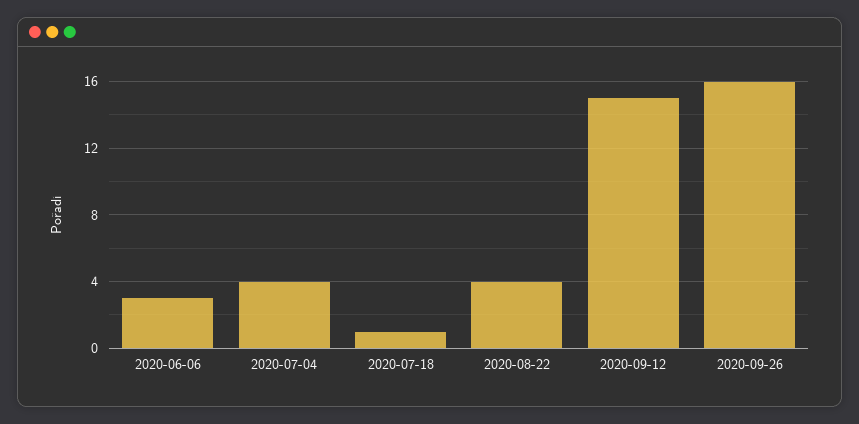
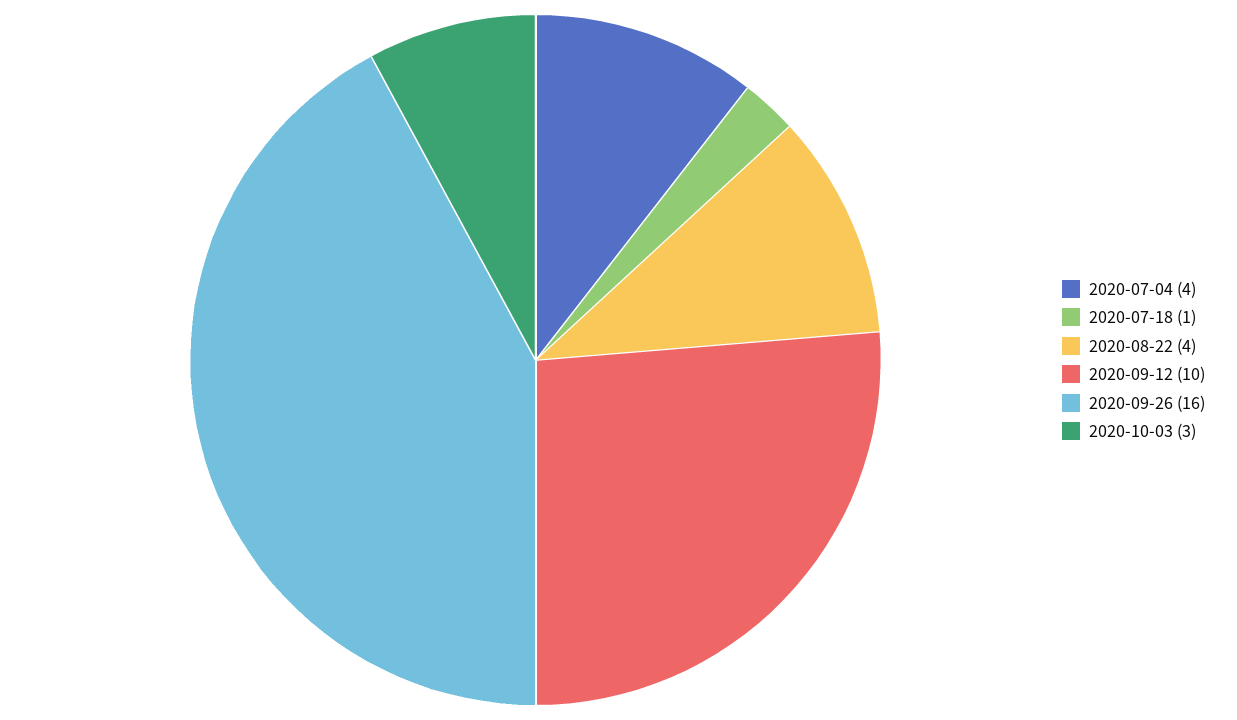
2020-06-06: 3 -> none
2020-09-12: 15 -> 10
2020-10-03: none -> 3

